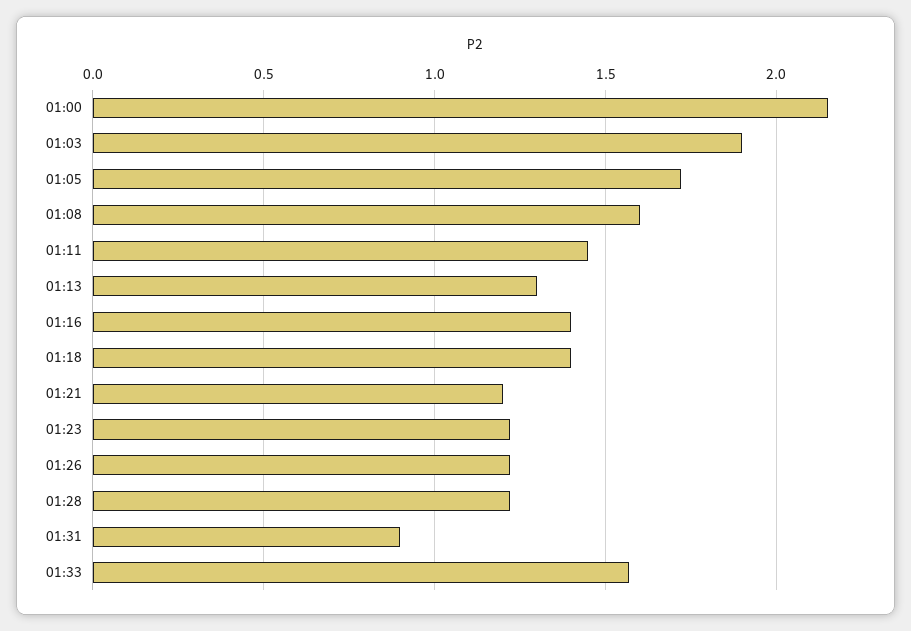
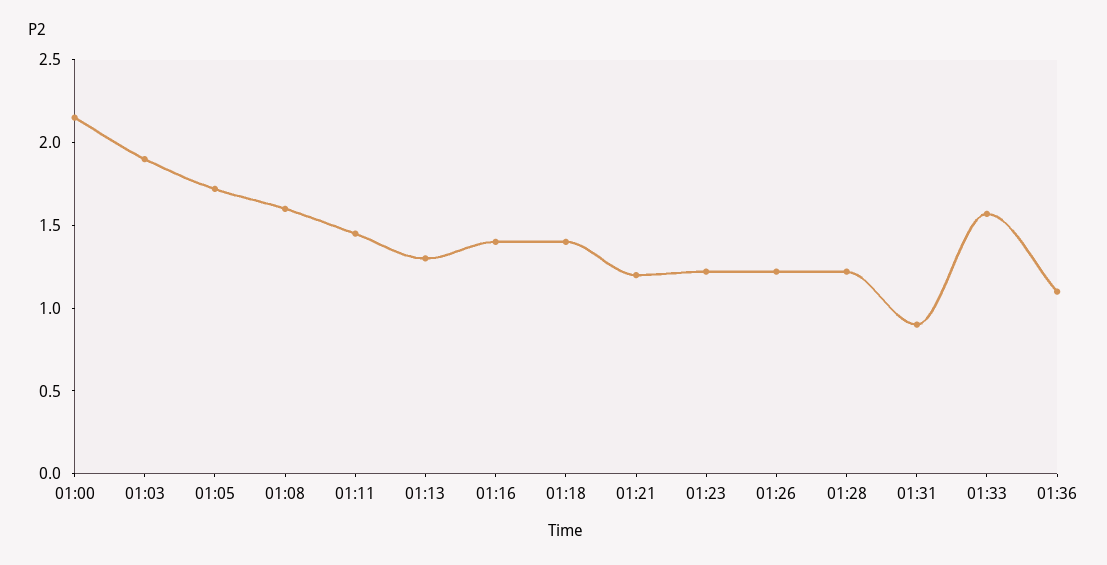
01:36: none -> 1.1

